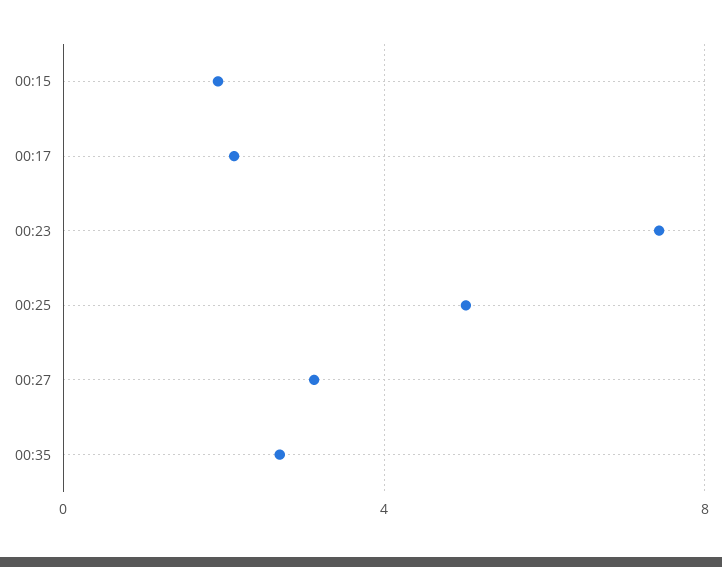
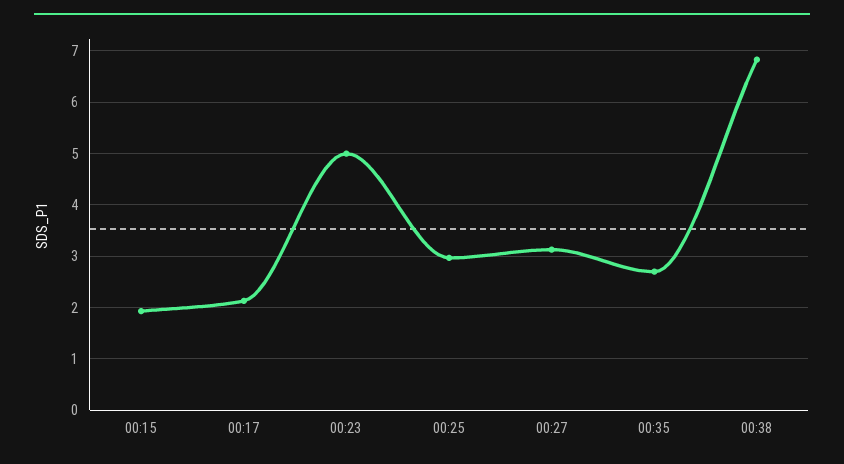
00:23: 7.5 -> 5
00:25: 5 -> 3
00:38: none -> 6.8

